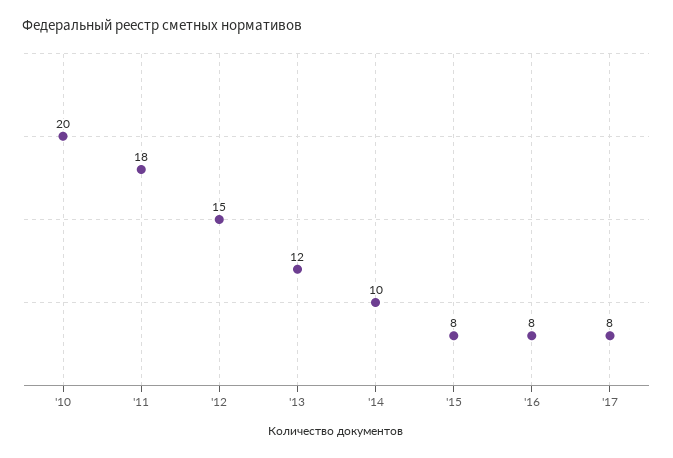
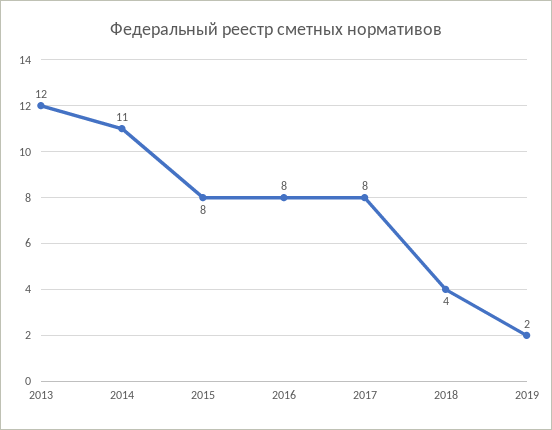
'10: 20 -> none
'11: 18 -> none
'12: 15 -> none
'14: 10 -> 11
2018: none -> 4
2019: none -> 2

